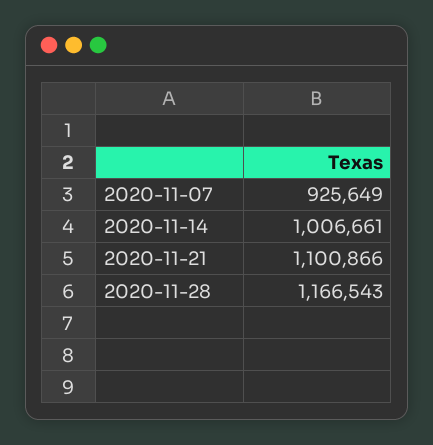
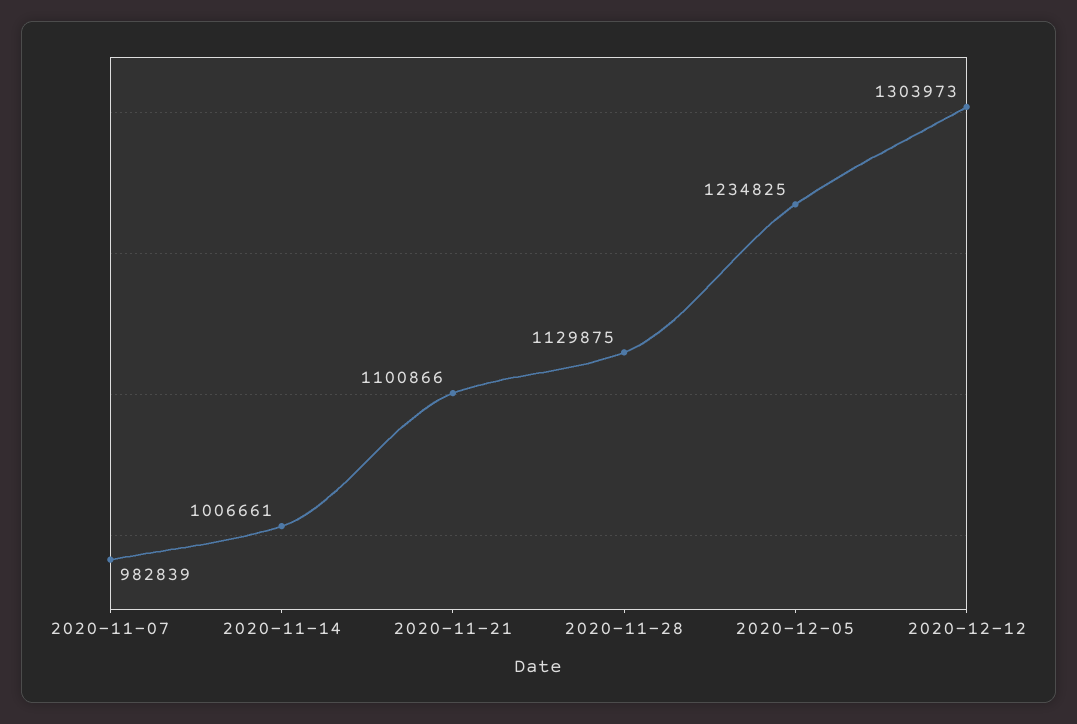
2020-11-07: 925649 -> 982839
2020-11-28: 1166543 -> 1129875
2020-12-05: none -> 1234825
2020-12-12: none -> 1303973

